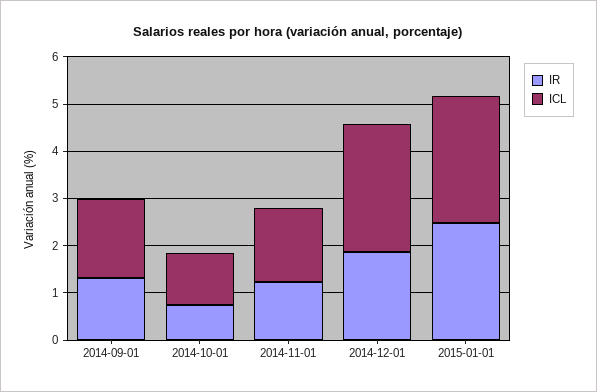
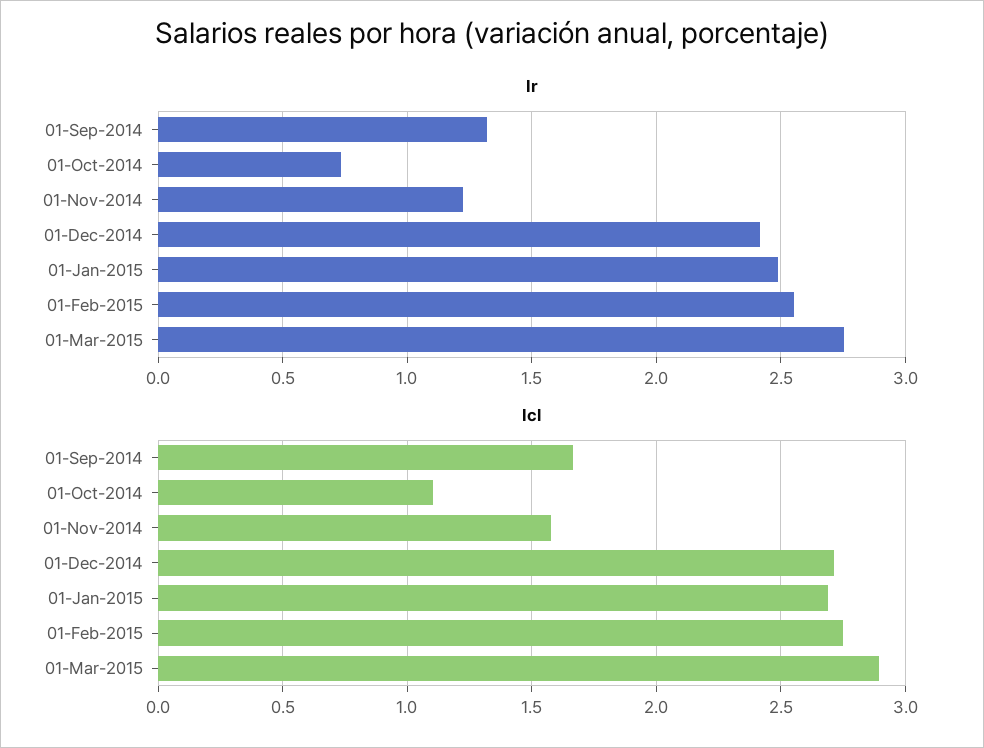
IR, 2014-12-01: 1.8 -> 2.4
IR, 01-Feb-2015: none -> 2.55
IR, 01-Mar-2015: none -> 2.75
ICL, 01-Feb-2015: none -> 2.75
ICL, 01-Mar-2015: none -> 2.9

